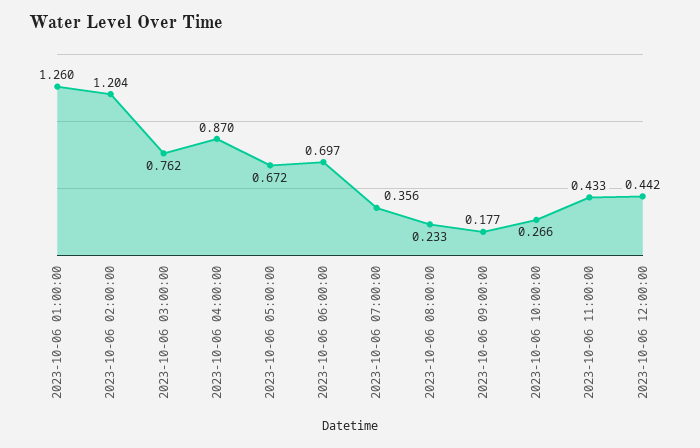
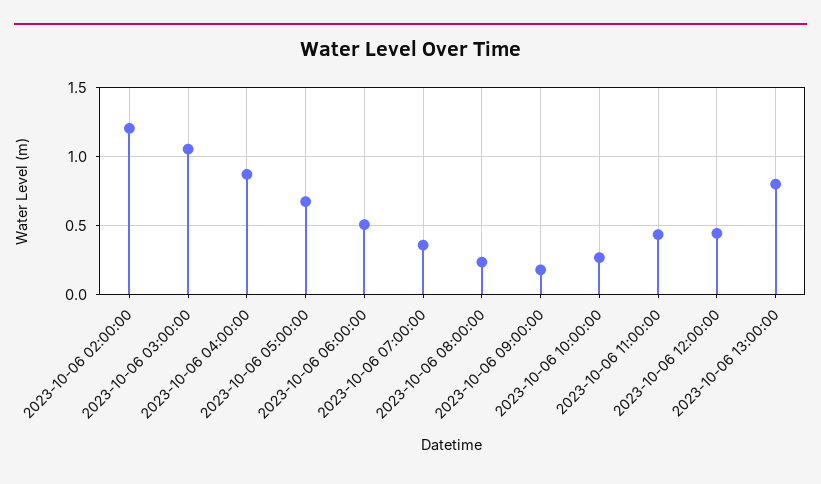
2023-10-06 01:00:00: 1.26 -> none
2023-10-06 03:00:00: 0.762 -> 1.05
2023-10-06 06:00:00: 0.697 -> 0.5
2023-10-06 13:00:00: none -> 0.8

